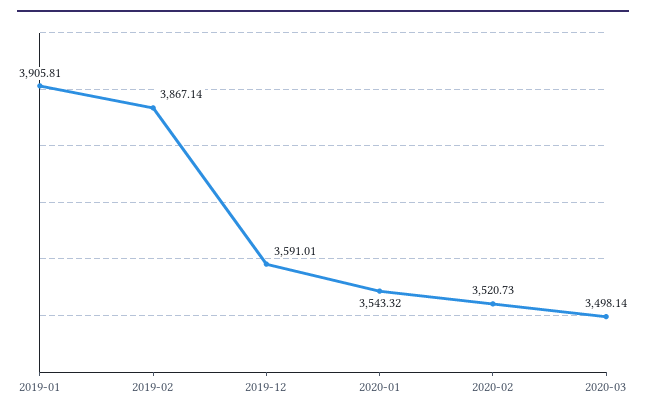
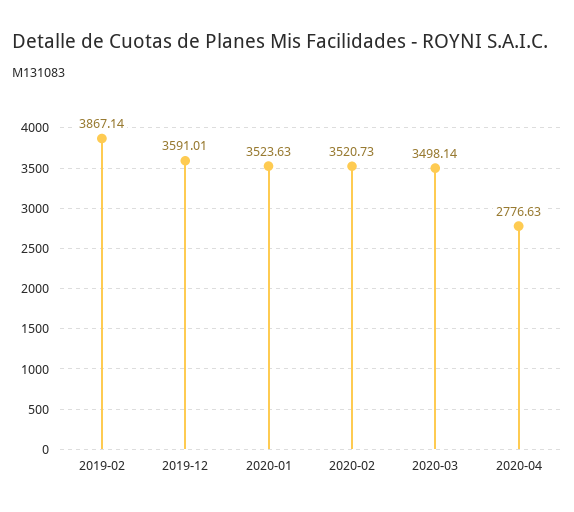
2019-01: 3905.81 -> none
2020-01: 3543.32 -> 3523.63
2020-04: none -> 2776.63

